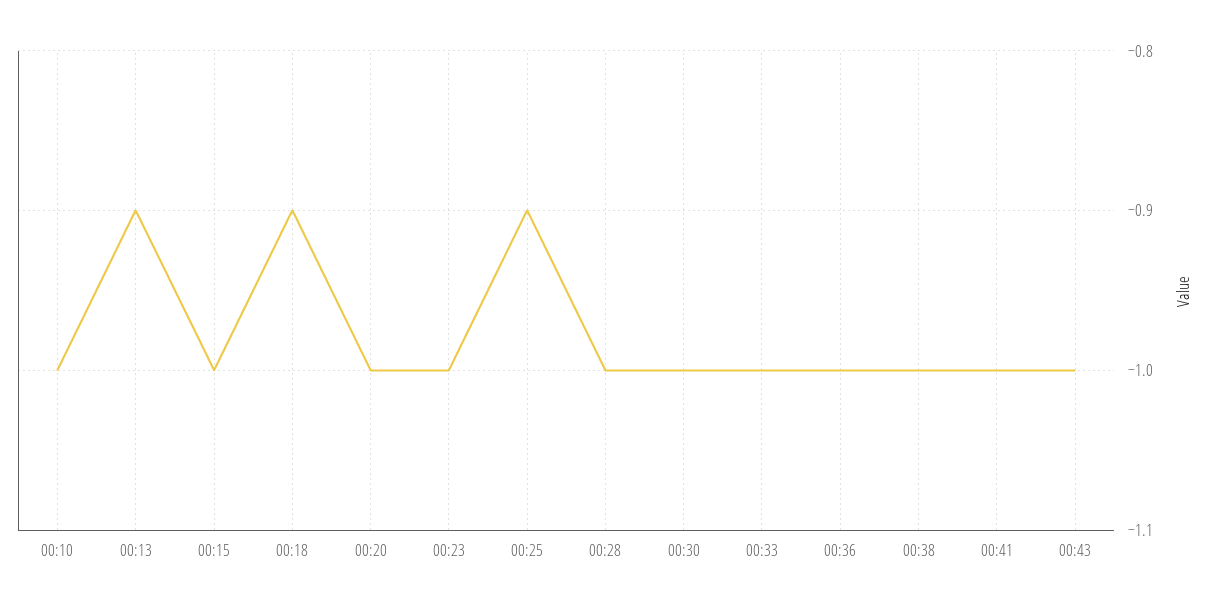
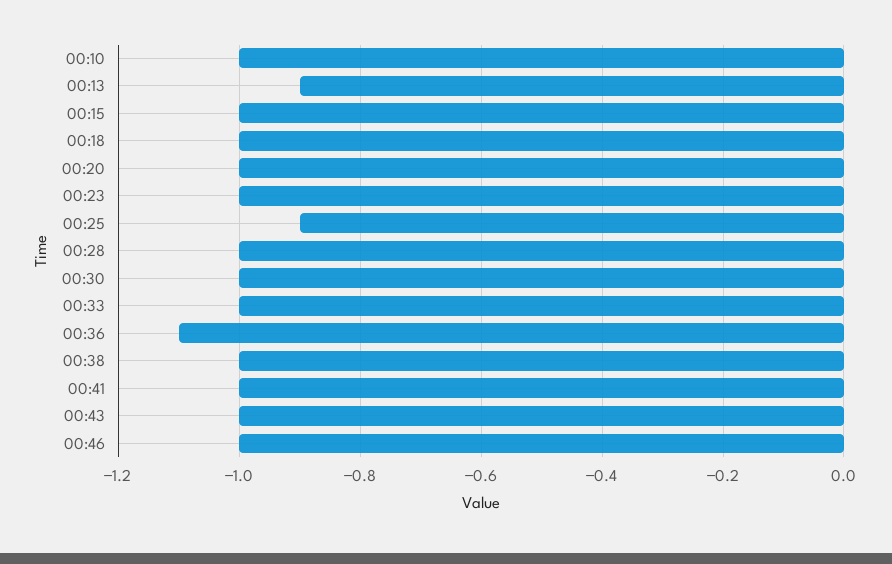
00:18: -0.9 -> -1
00:36: -1 -> -1.1
00:46: none -> -1

